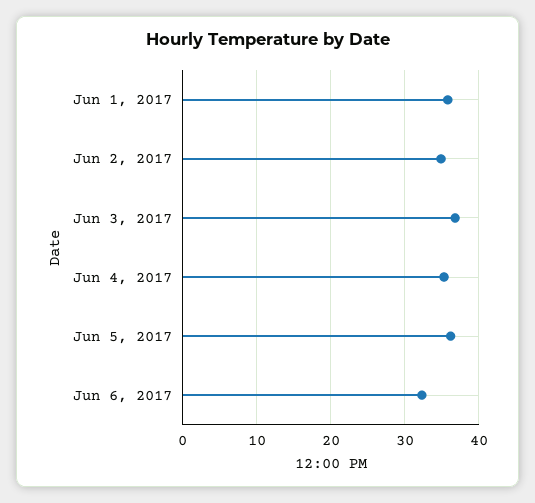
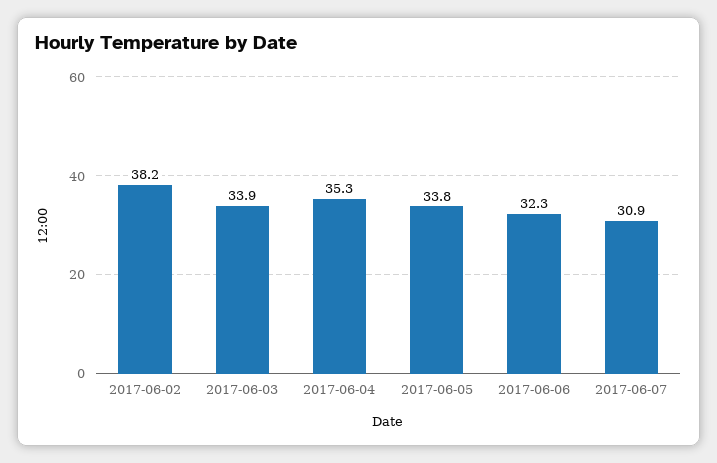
Jun 1, 2017: 36 -> none
Jun 2, 2017: 35 -> 38.2
Jun 3, 2017: 37 -> 33.9
Jun 5, 2017: 36 -> 33.8
2017-06-07: none -> 30.9

